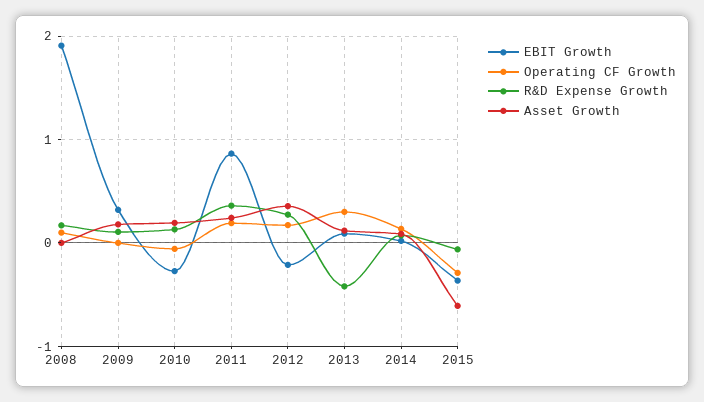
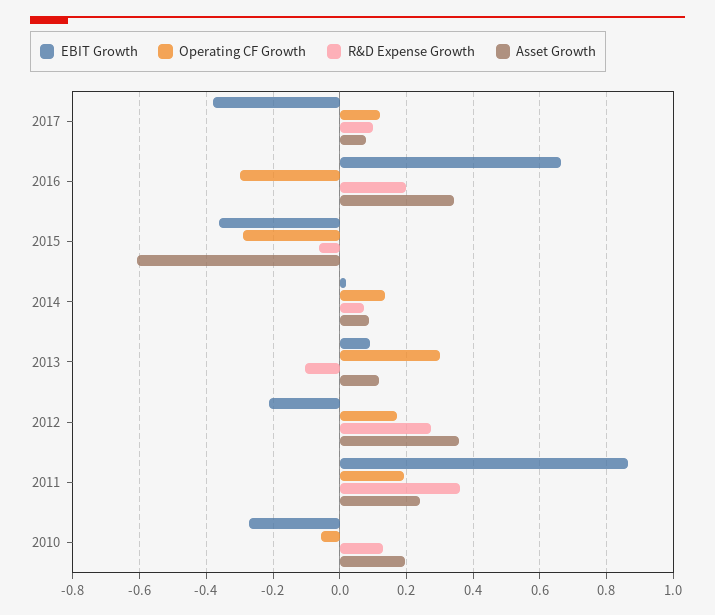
EBIT Growth, 2008: 1.9 -> none
Operating CF Growth, 2008: 0.1 -> none
R&D Expense Growth, 2008: 0.2 -> none
Asset Growth, 2008: 0 -> none
EBIT Growth, 2009: 0.3 -> none
Operating CF Growth, 2009: 0 -> none
R&D Expense Growth, 2009: 0.1 -> none
Asset Growth, 2009: 0.2 -> none
R&D Expense Growth, 2013: -0.4 -> -0.1
EBIT Growth, 2017: none -> -0.38
Operating CF Growth, 2017: none -> 0.12
R&D Expense Growth, 2017: none -> 0.1
Asset Growth, 2017: none -> 0.08
EBIT Growth, 2016: none -> 0.66
Operating CF Growth, 2016: none -> -0.3
R&D Expense Growth, 2016: none -> 0.2
Asset Growth, 2016: none -> 0.34

